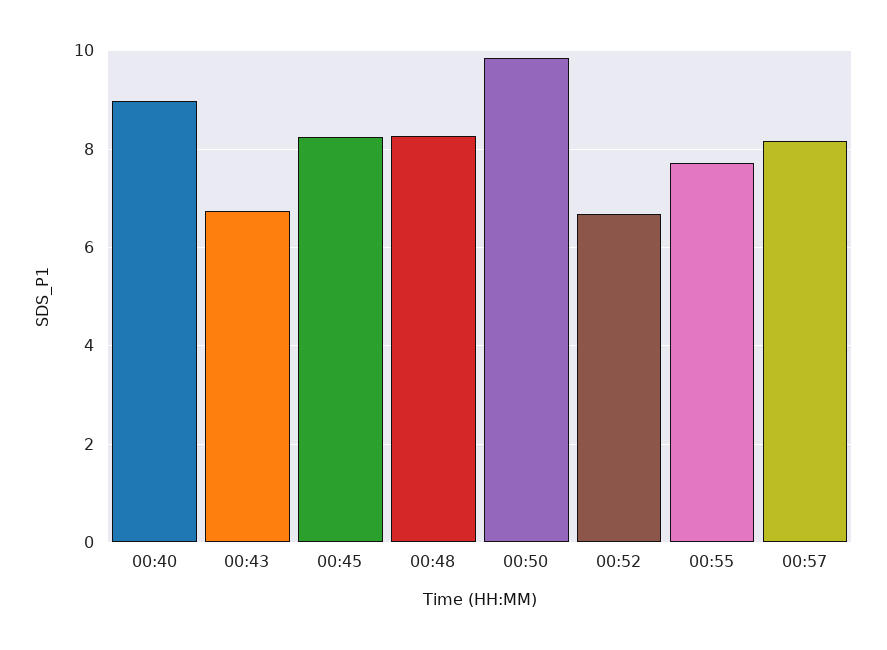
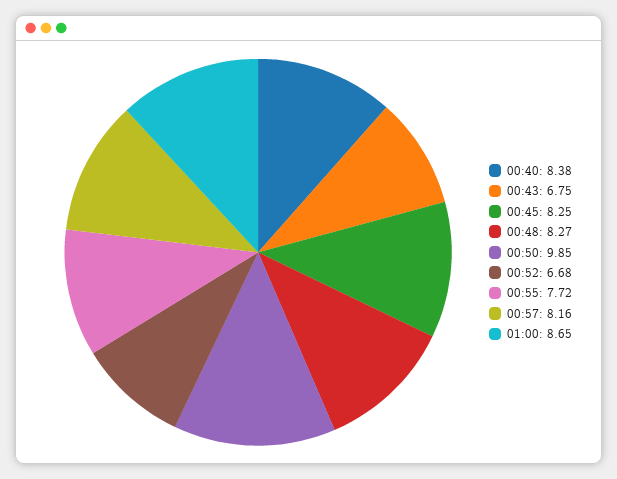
00:40: 9 -> 8.38
01:00: none -> 8.65

